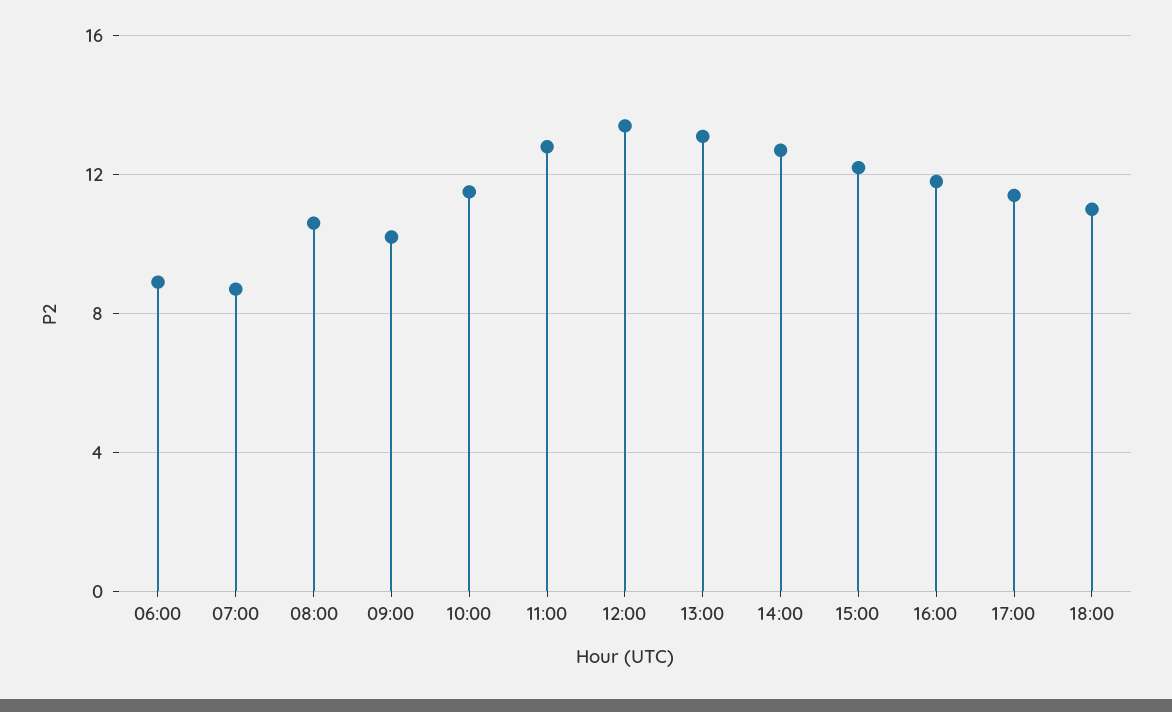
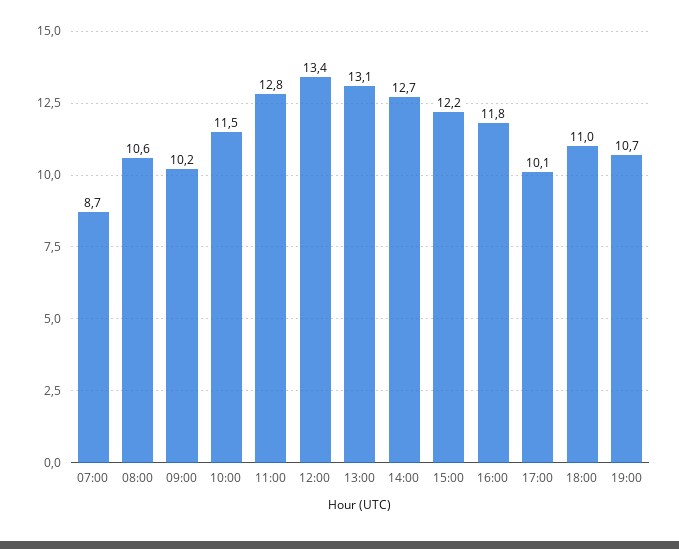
06:00: 9 -> none
17:00: 11.5 -> 10.1
19:00: none -> 10.7

